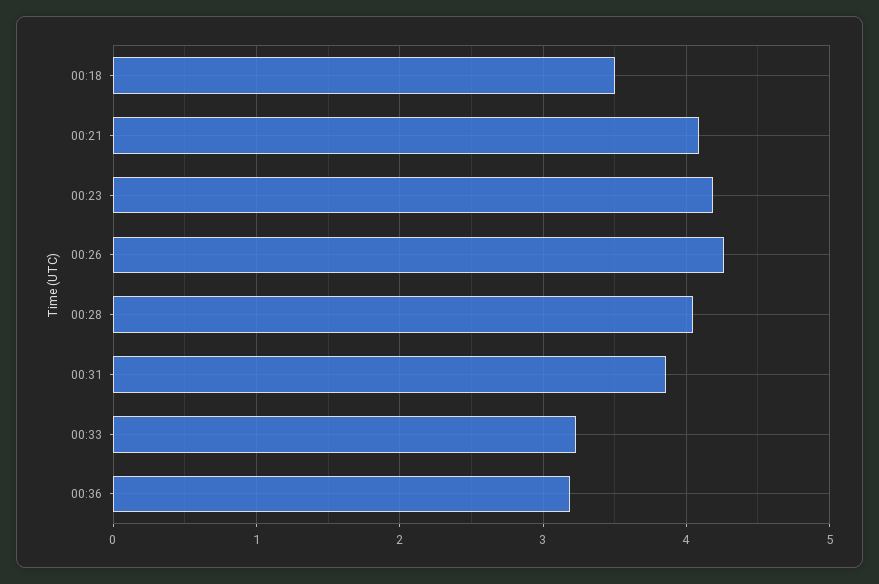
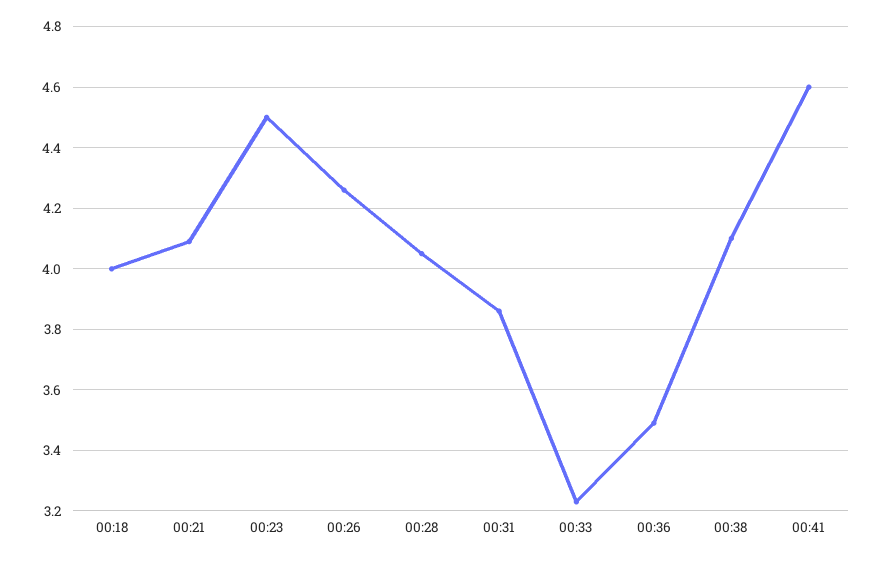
00:18: 3.5 -> 4
00:23: 4.2 -> 4.5
00:36: 3.2 -> 3.5
00:38: none -> 4.1
00:41: none -> 4.6

